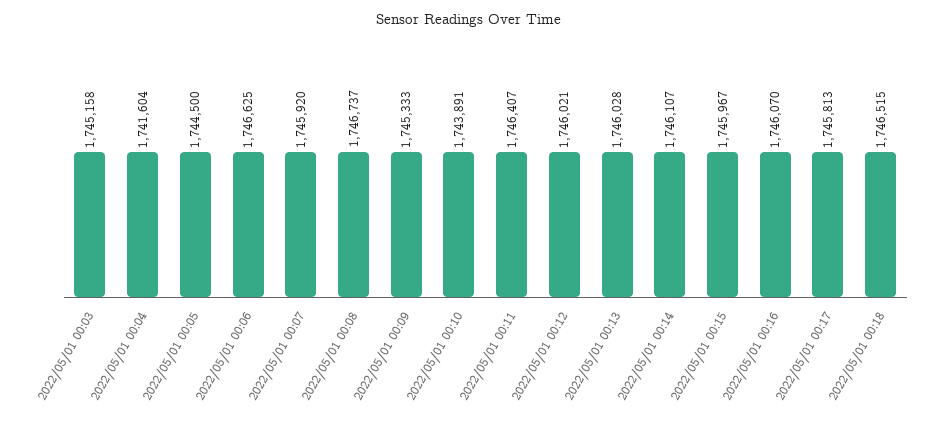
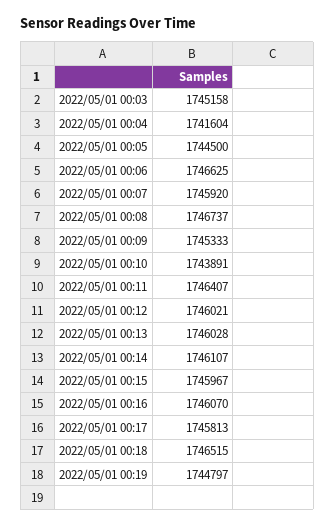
2022/05/01 00:19: none -> 1744797

